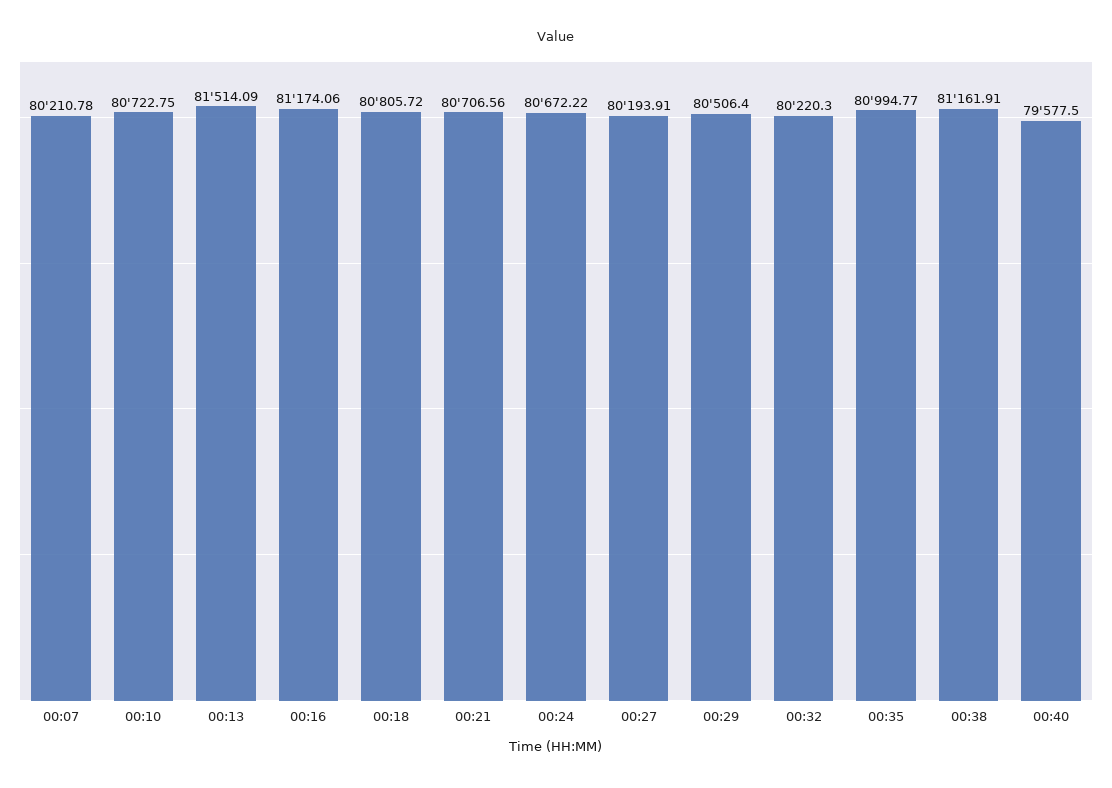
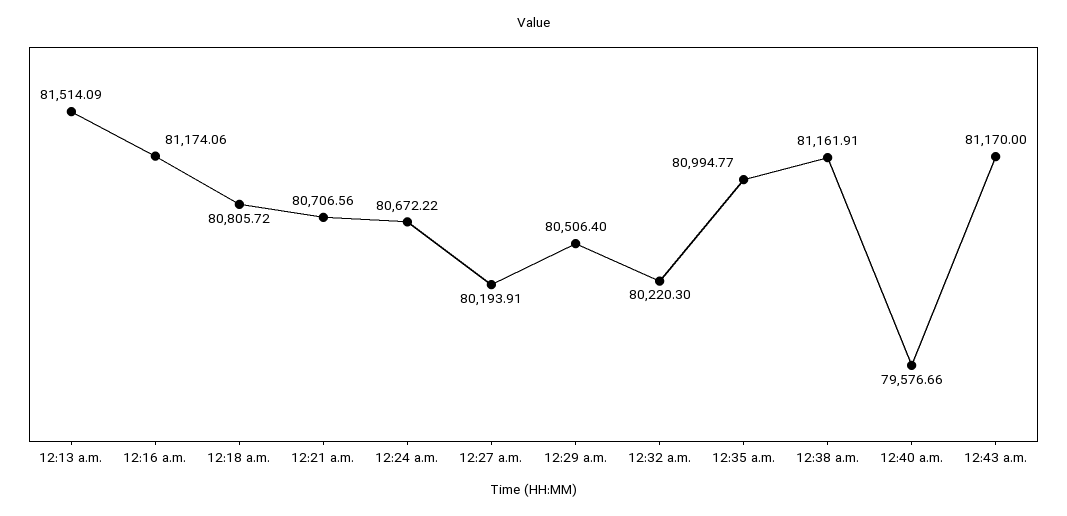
00:07: 80210.78 -> none
00:10: 80722.75 -> none
00:40: 79577.5 -> 79576.66
12:43 a.m.: none -> 81170

